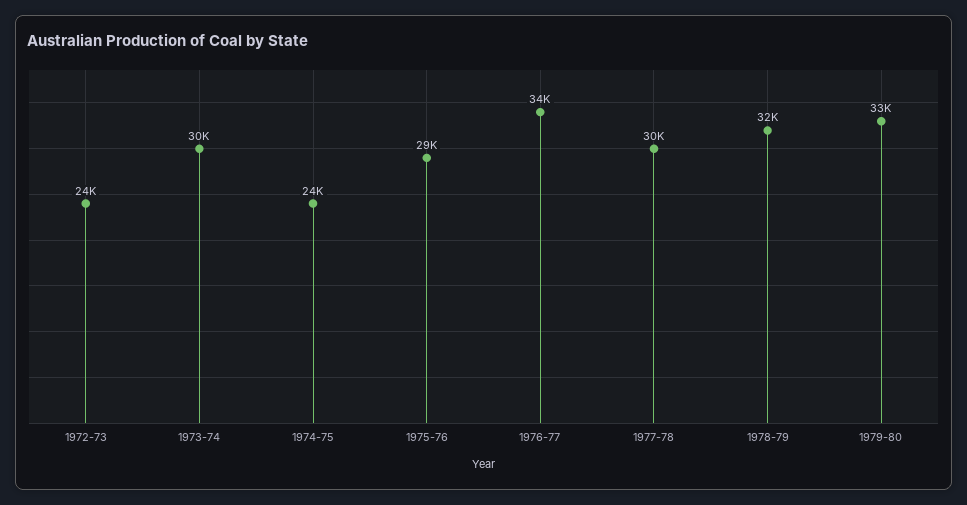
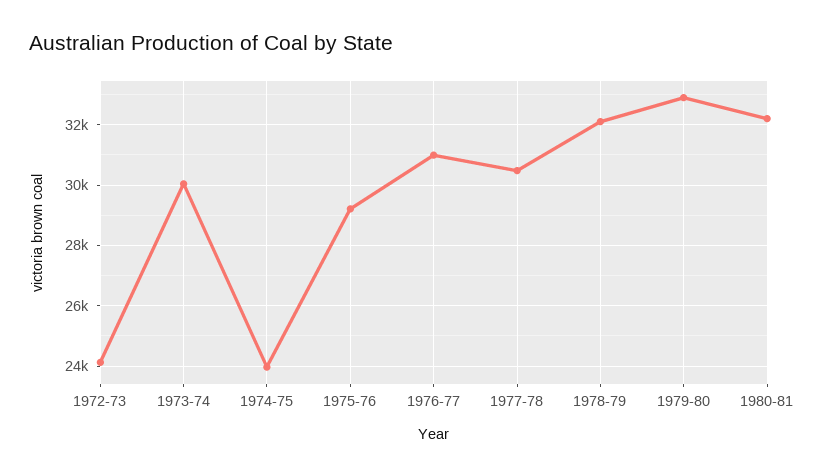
1976-77: 34000 -> 31000
1980-81: none -> 32200

